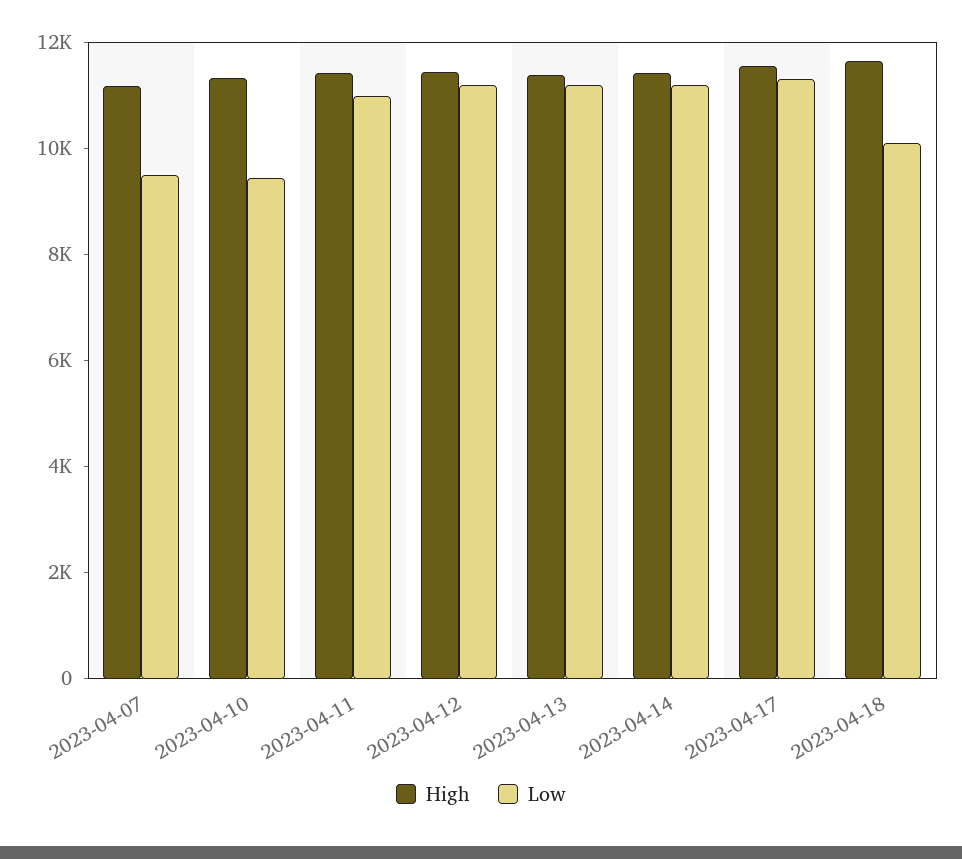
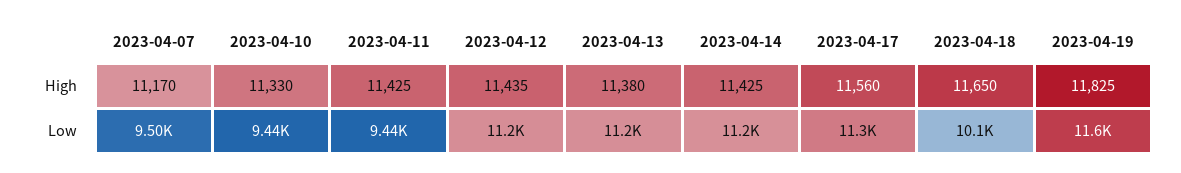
Low, 2023-04-11: 11000 -> 9440
High, 2023-04-19: none -> 11825
Low, 2023-04-19: none -> 11600

